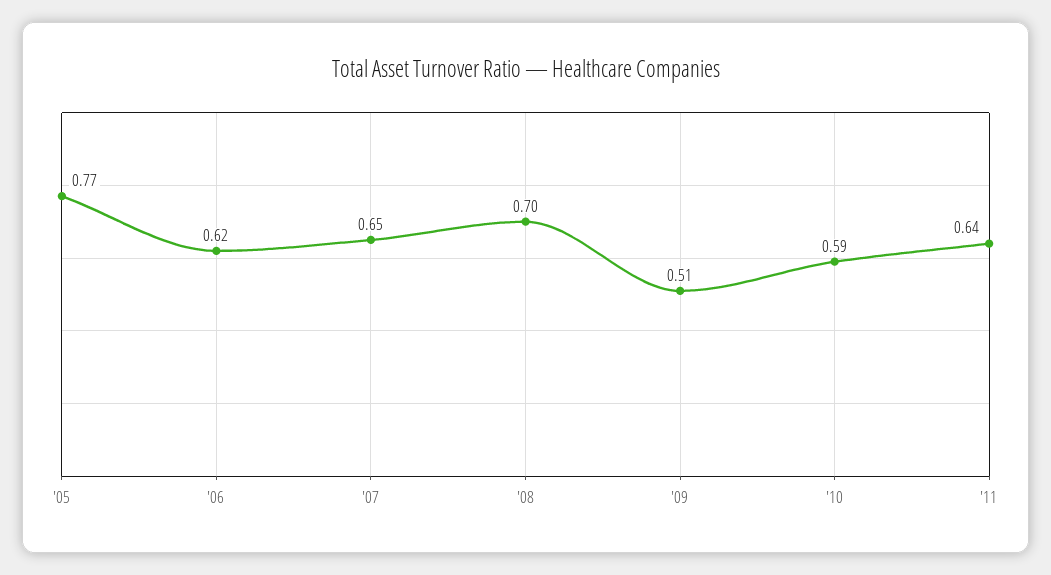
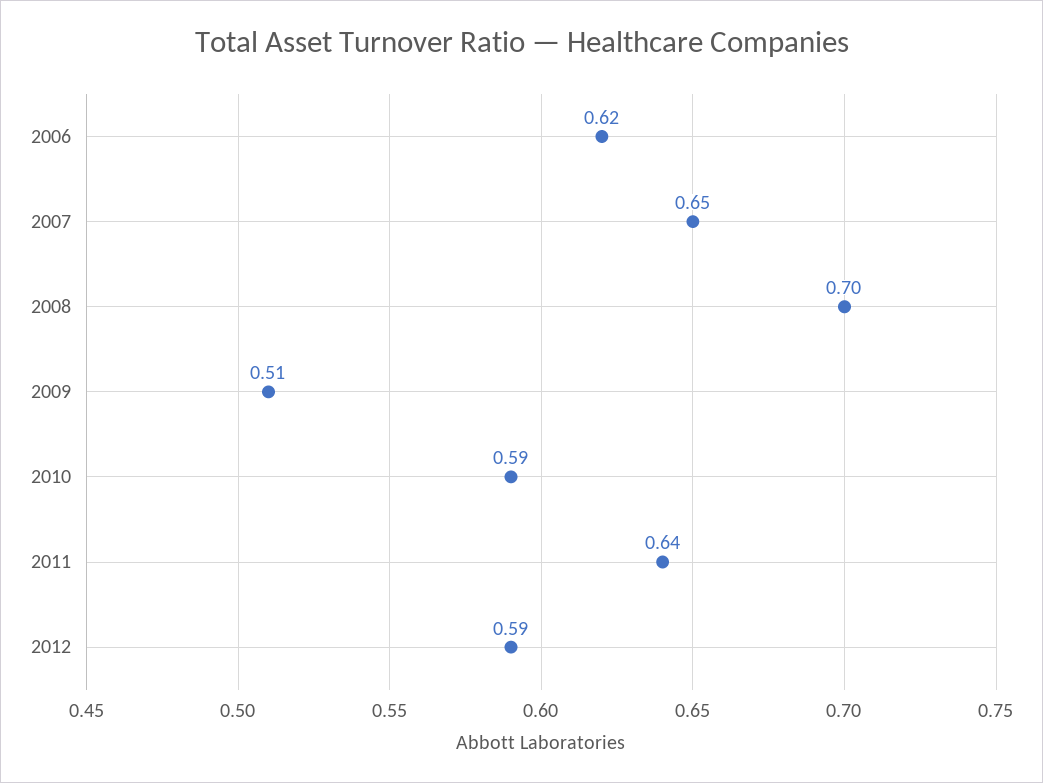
'05: 0.77 -> none
2012: none -> 0.59

